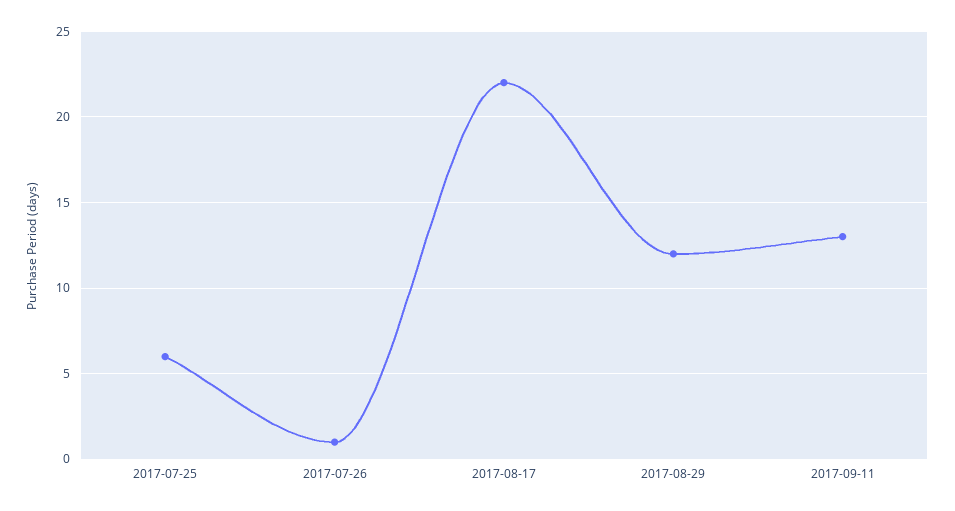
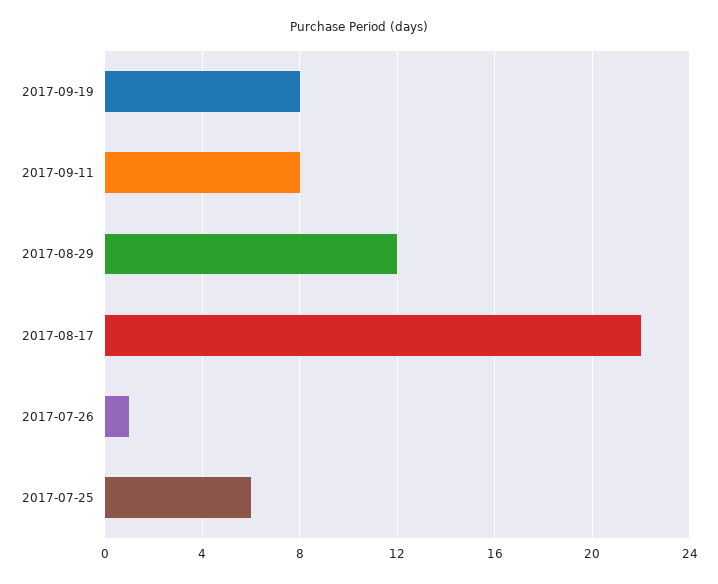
2017-09-11: 13 -> 8
2017-09-19: none -> 8

